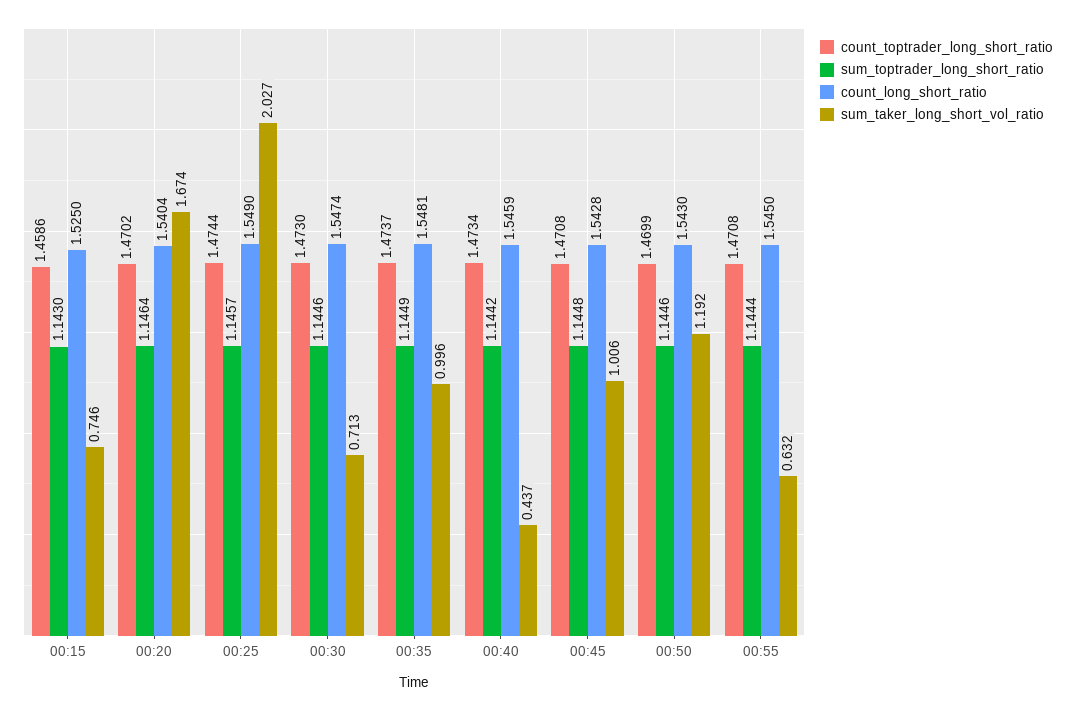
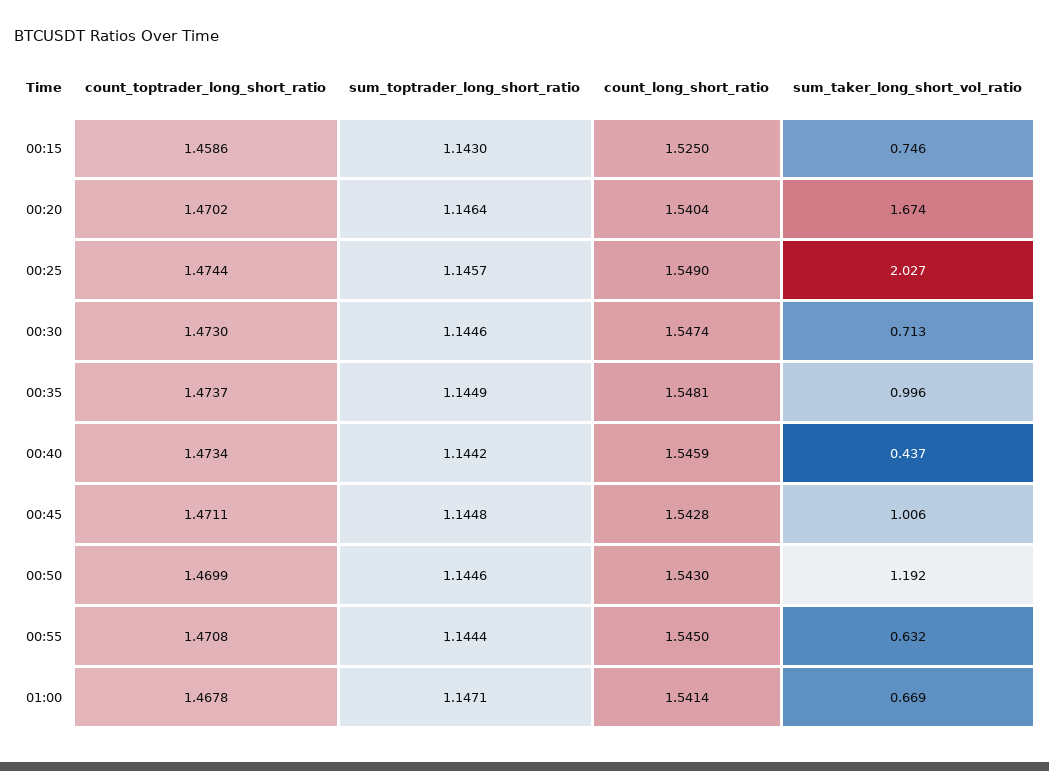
count_toptrader_long_short_ratio, 00:45: 1.4708 -> 1.4711
count_toptrader_long_short_ratio, 01:00: none -> 1.4678
sum_toptrader_long_short_ratio, 01:00: none -> 1.1471
count_long_short_ratio, 01:00: none -> 1.5414
sum_taker_long_short_vol_ratio, 01:00: none -> 0.669

